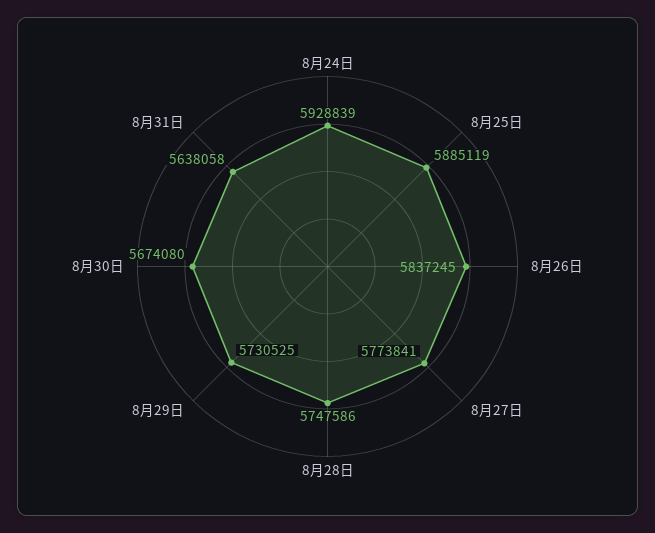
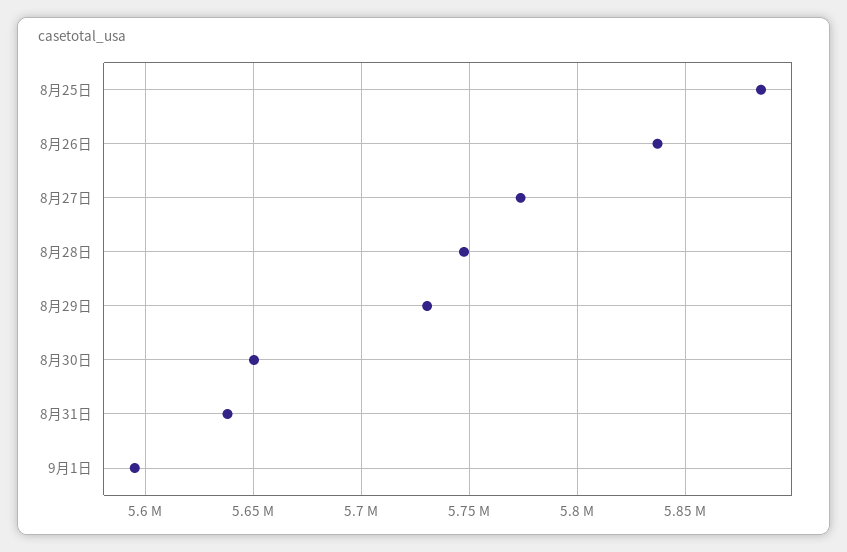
8月24日: 5928839 -> none
8月30日: 5674080 -> 5650000
9月1日: none -> 5595000

